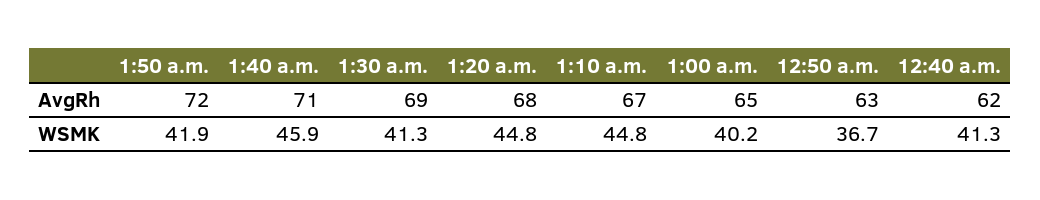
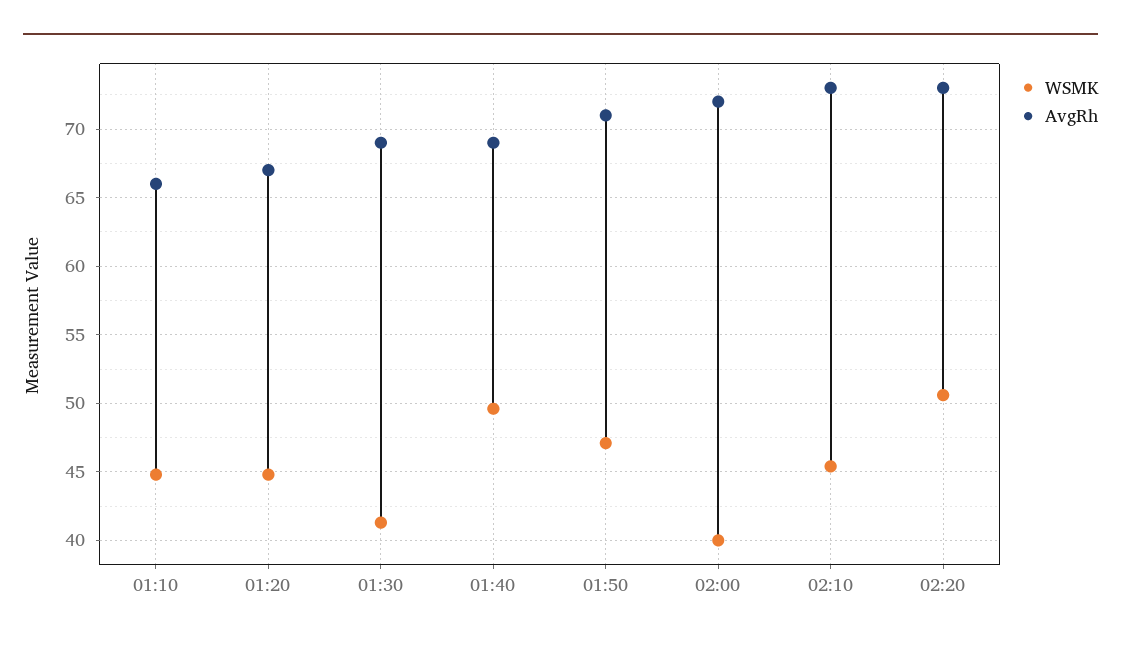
AvgRh, 1:50 a.m.: 72 -> 71
AvgRh, 1:40 a.m.: 71 -> 69
AvgRh, 1:20 a.m.: 68 -> 67
AvgRh, 1:10 a.m.: 67 -> 66
AvgRh, 1:00 a.m.: 65 -> none
AvgRh, 12:50 a.m.: 63 -> none
AvgRh, 12:40 a.m.: 62 -> none
WSMK, 1:50 a.m.: 41.9 -> 47
WSMK, 1:40 a.m.: 45.9 -> 49.5
WSMK, 1:00 a.m.: 40.2 -> none
WSMK, 12:50 a.m.: 36.7 -> none
WSMK, 12:40 a.m.: 41.3 -> none
WSMK, 02:00: none -> 40
AvgRh, 02:00: none -> 72
WSMK, 02:10: none -> 45.5
AvgRh, 02:10: none -> 73
WSMK, 02:20: none -> 50.5
AvgRh, 02:20: none -> 73

